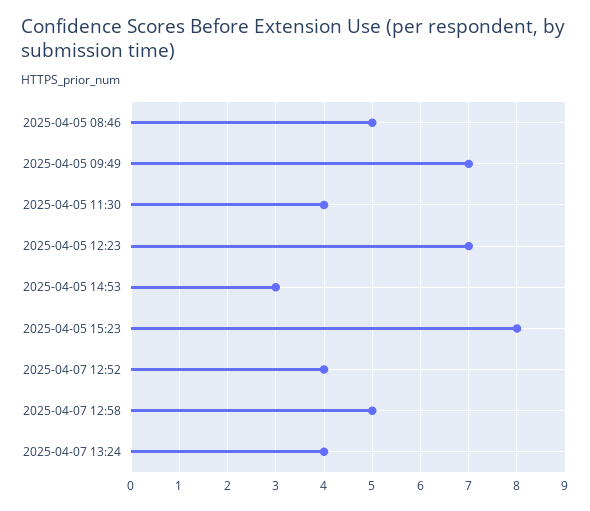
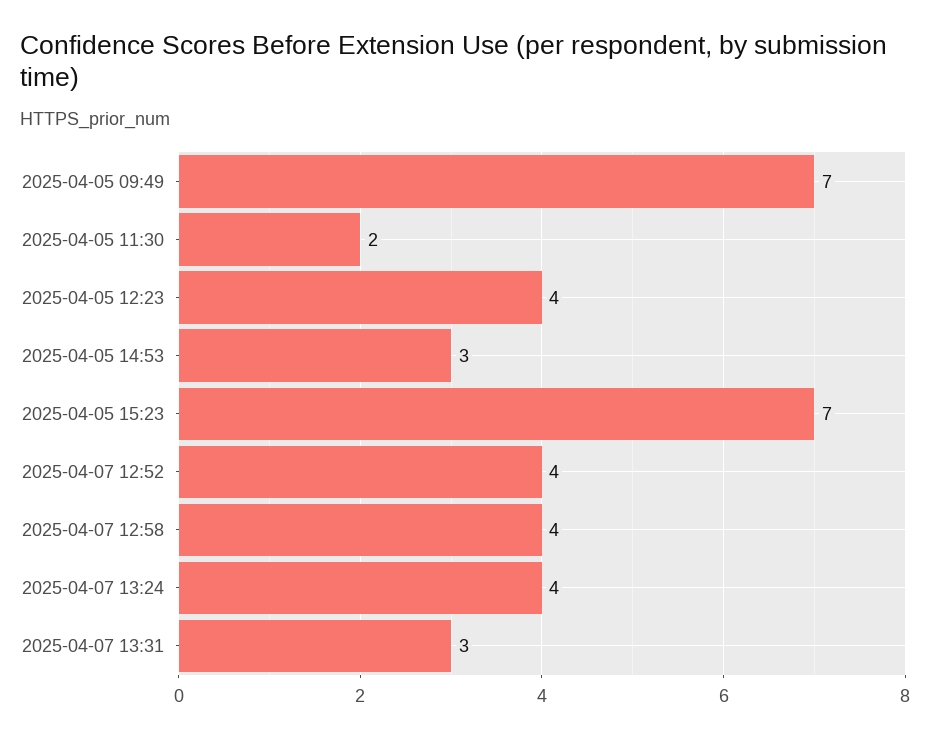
2025-04-05 08:46: 5 -> none
2025-04-05 11:30: 4 -> 2
2025-04-05 12:23: 7 -> 4
2025-04-05 15:23: 8 -> 7
2025-04-07 12:58: 5 -> 4
2025-04-07 13:31: none -> 3

